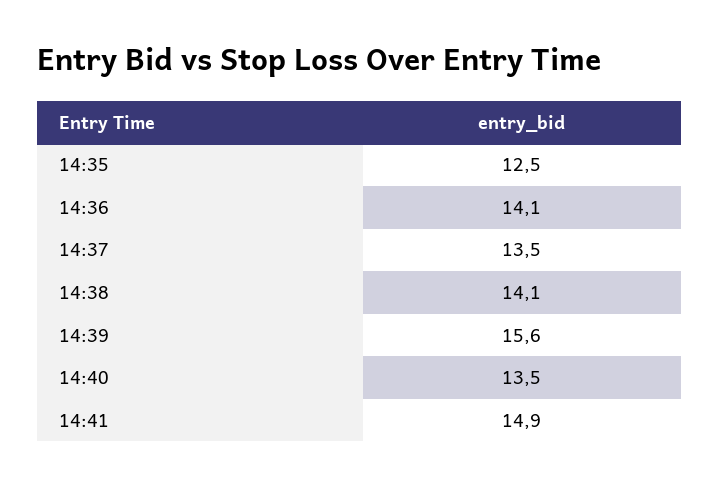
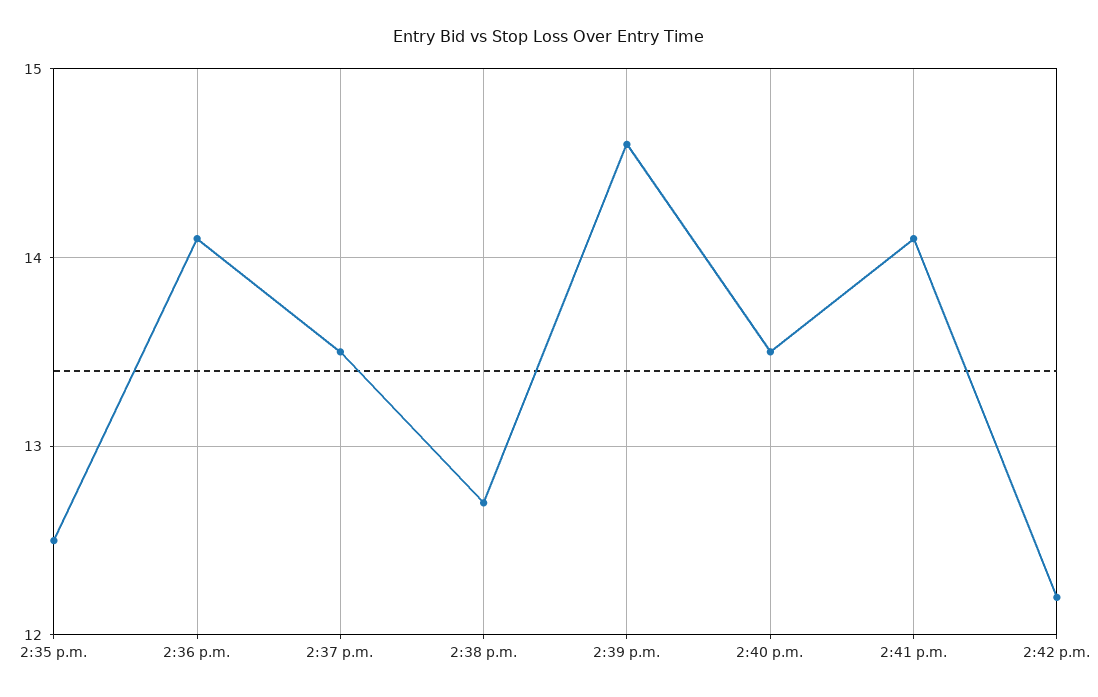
14:38: 14.1 -> 12.7
14:39: 15.6 -> 14.6
14:41: 14.9 -> 14.1
2:42 p.m.: none -> 12.2

